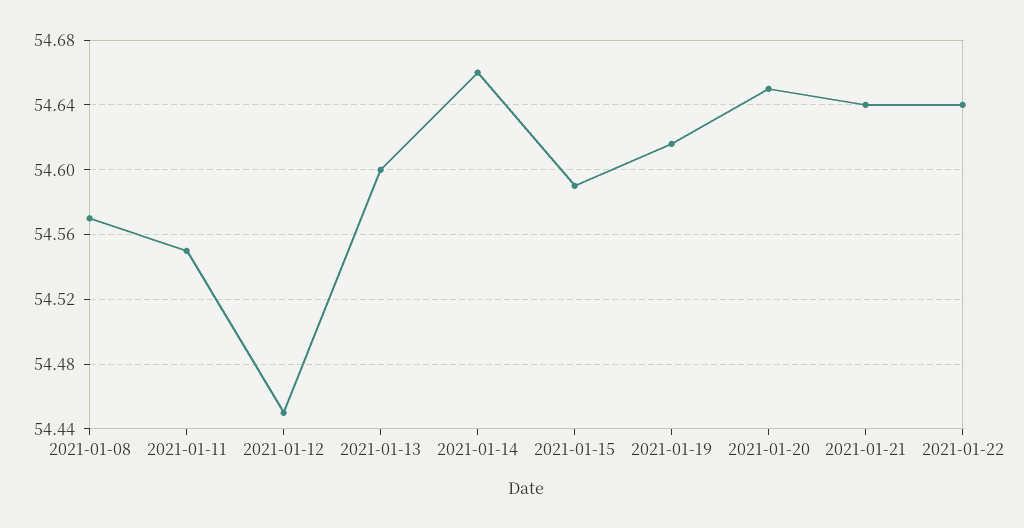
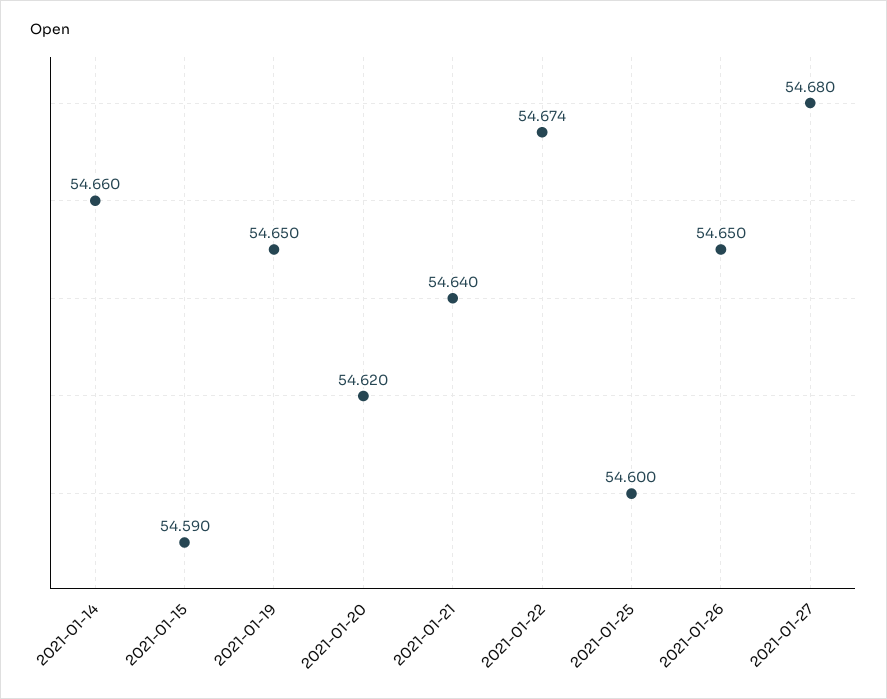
2021-01-08: 54.57 -> none
2021-01-11: 54.55 -> none
2021-01-12: 54.45 -> none
2021-01-13: 54.6 -> none
2021-01-19: 54.615 -> 54.65
2021-01-20: 54.65 -> 54.62
2021-01-22: 54.64 -> 54.674
2021-01-25: none -> 54.6
2021-01-26: none -> 54.65
2021-01-27: none -> 54.68

